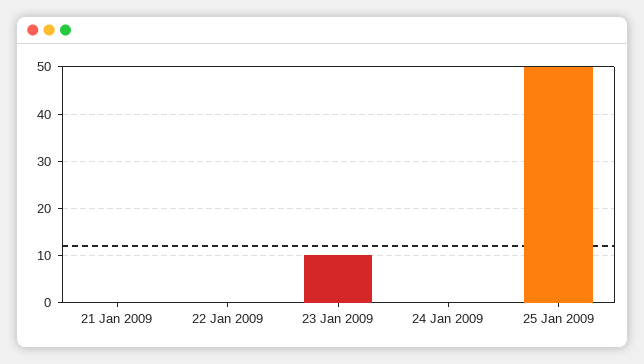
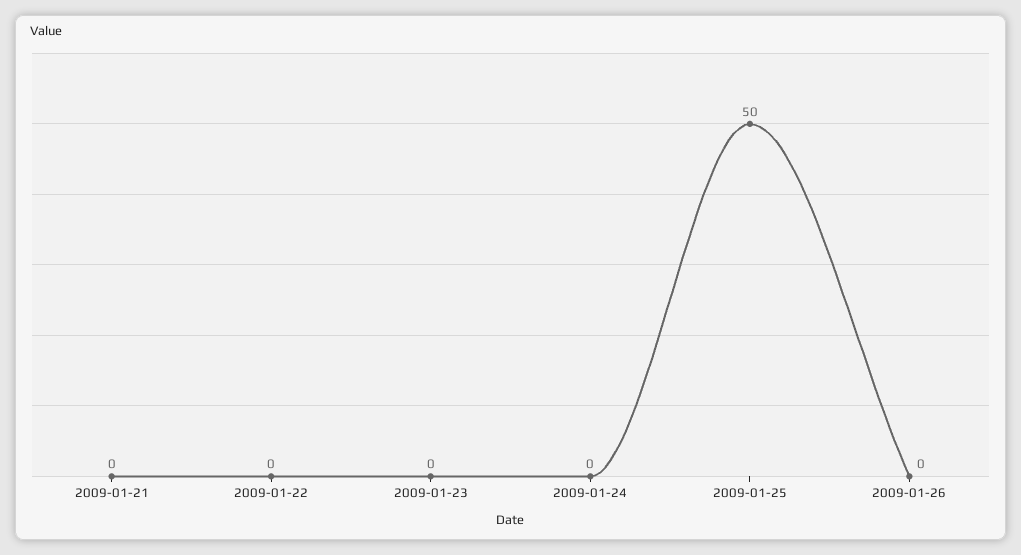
23 Jan 2009: 10 -> 0
2009-01-26: none -> 0

